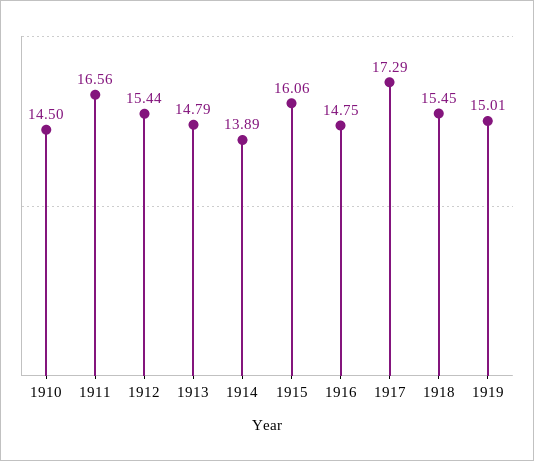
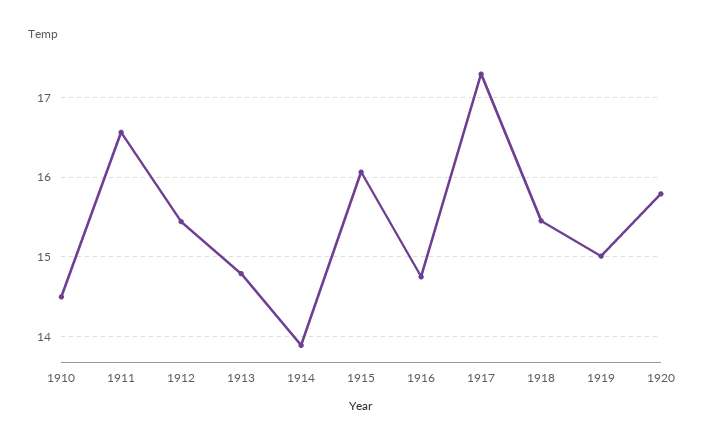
1920: none -> 15.8

